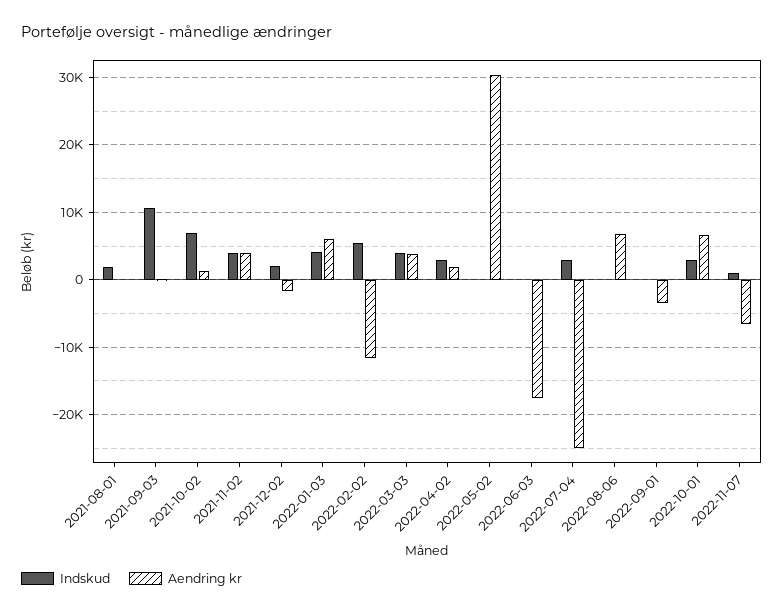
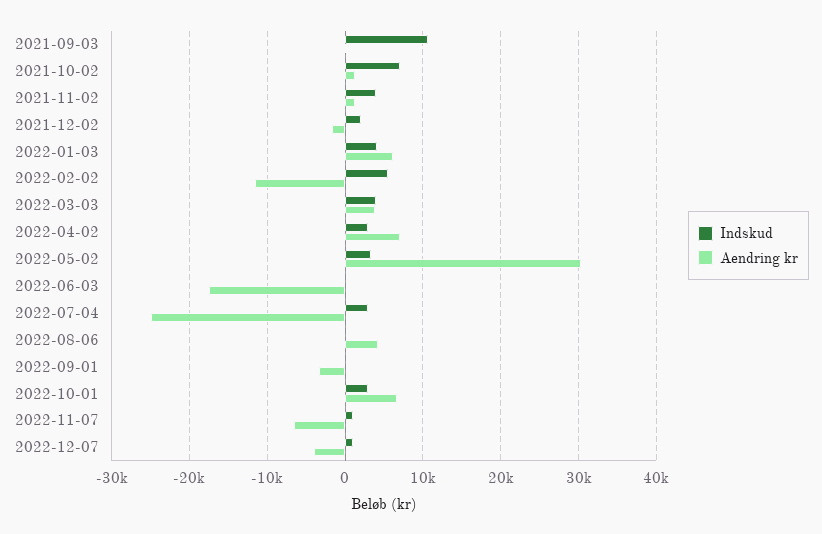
Indskud, 2021-08-01: 2000 -> none
Aendring kr, 2021-08-01: 0 -> none
Aendring kr, 2021-11-02: 4000 -> 1000
Aendring kr, 2022-04-02: 2000 -> 7000
Indskud, 2022-05-02: 0 -> 3000
Aendring kr, 2022-08-06: 7000 -> 4000
Indskud, 2022-12-07: none -> 1000
Aendring kr, 2022-12-07: none -> -4000

